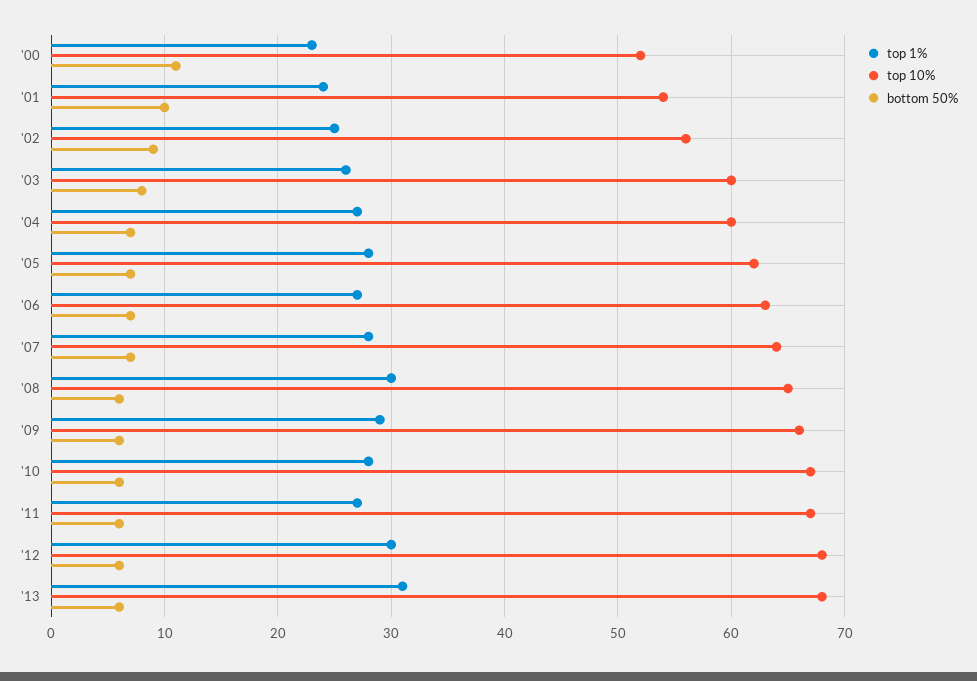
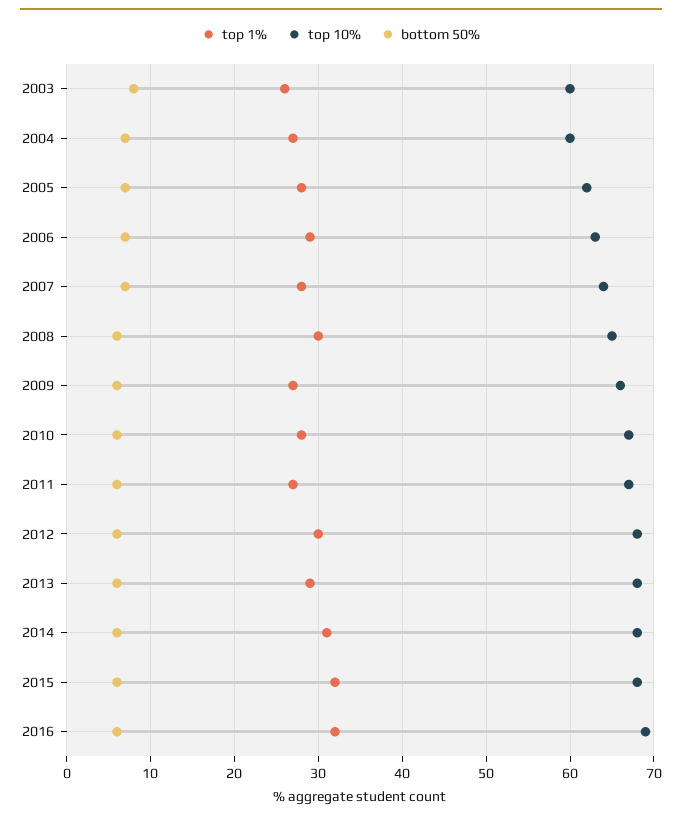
top 1%, '00: 23 -> none
top 10%, '00: 52 -> none
bottom 50%, '00: 11 -> none
top 1%, '01: 24 -> none
top 10%, '01: 54 -> none
bottom 50%, '01: 10 -> none
top 1%, '02: 25 -> none
top 10%, '02: 56 -> none
bottom 50%, '02: 9 -> none
top 1%, '06: 27 -> 29
top 1%, '09: 29 -> 27
top 1%, '13: 31 -> 29
top 1%, 2014: none -> 31
top 10%, 2014: none -> 68
bottom 50%, 2014: none -> 6
top 1%, 2015: none -> 32
top 10%, 2015: none -> 68
bottom 50%, 2015: none -> 6
top 1%, 2016: none -> 32
top 10%, 2016: none -> 69
bottom 50%, 2016: none -> 6

